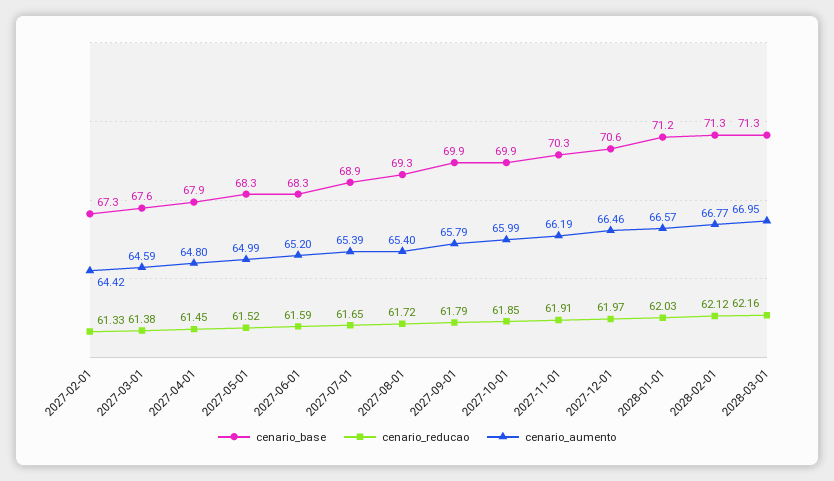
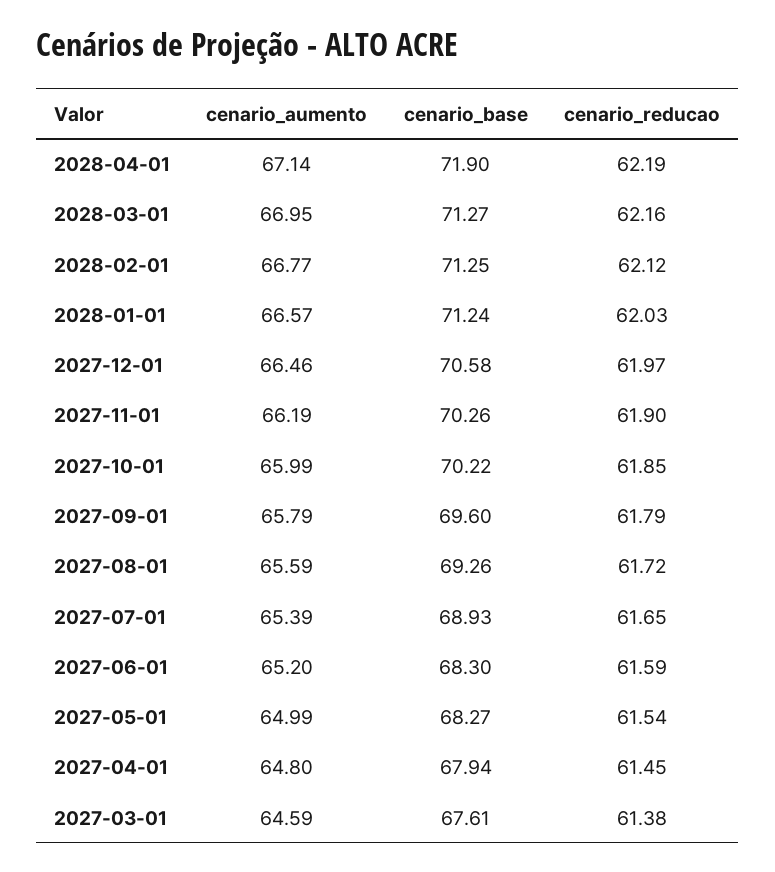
cenario_base, 2027-02-01: 67.3 -> none
cenario_reducao, 2027-02-01: 61.33 -> none
cenario_aumento, 2027-02-01: 64.42 -> none
cenario_reducao, 2027-05-01: 61.52 -> 61.54
cenario_aumento, 2027-08-01: 65.4 -> 65.59
cenario_base, 2027-09-01: 69.9 -> 69.6
cenario_base, 2027-10-01: 69.9 -> 70.22
cenario_reducao, 2027-11-01: 61.91 -> 61.9
cenario_aumento, 2028-04-01: none -> 67.14
cenario_base, 2028-04-01: none -> 71.9
cenario_reducao, 2028-04-01: none -> 62.19

